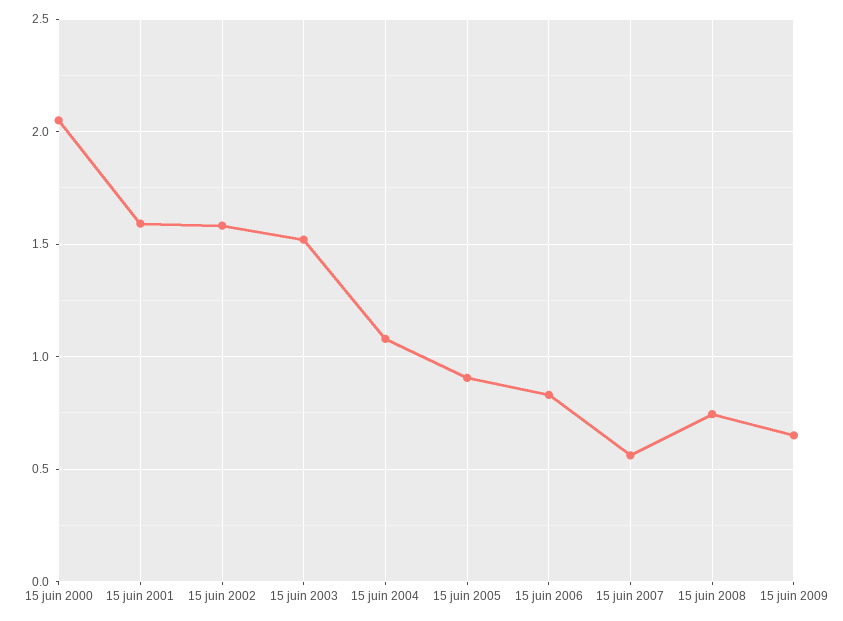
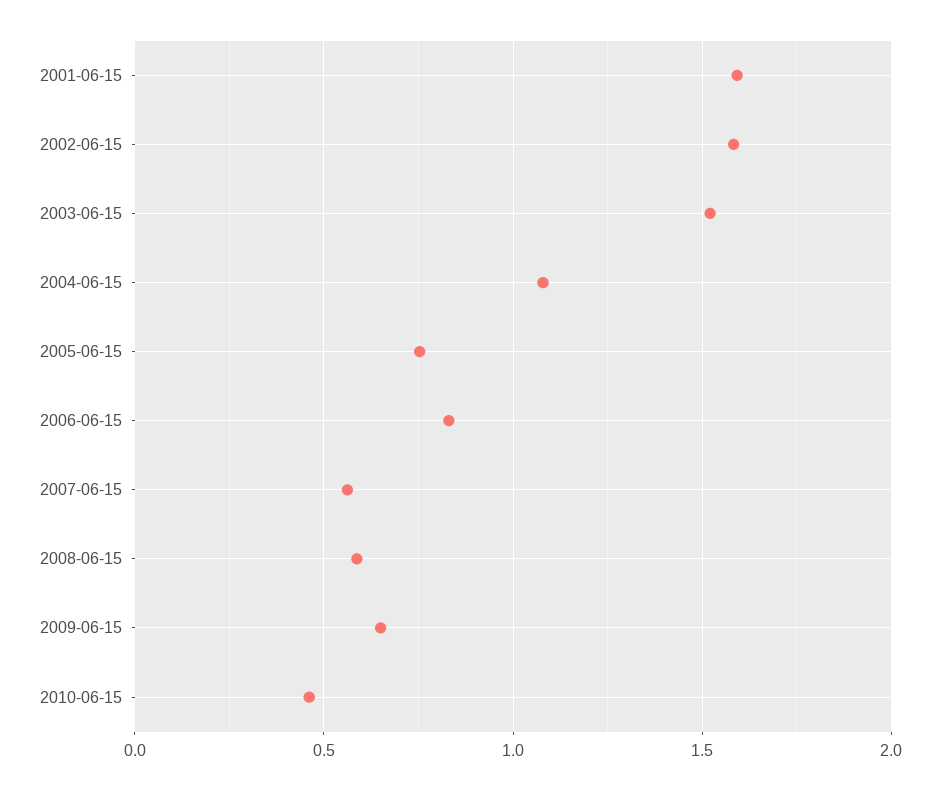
15 juin 2000: 2.05 -> none
15 juin 2005: 0.9 -> 0.75
15 juin 2008: 0.75 -> 0.6
2010-06-15: none -> 0.45

